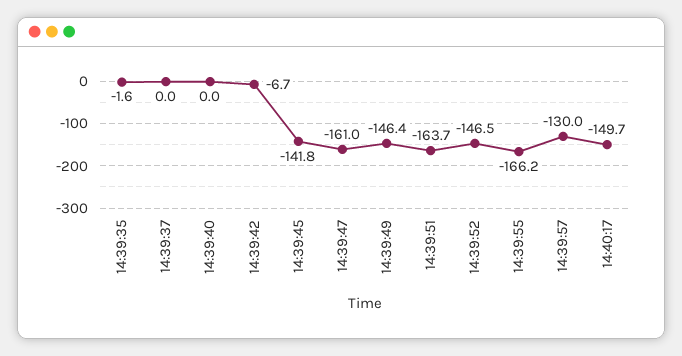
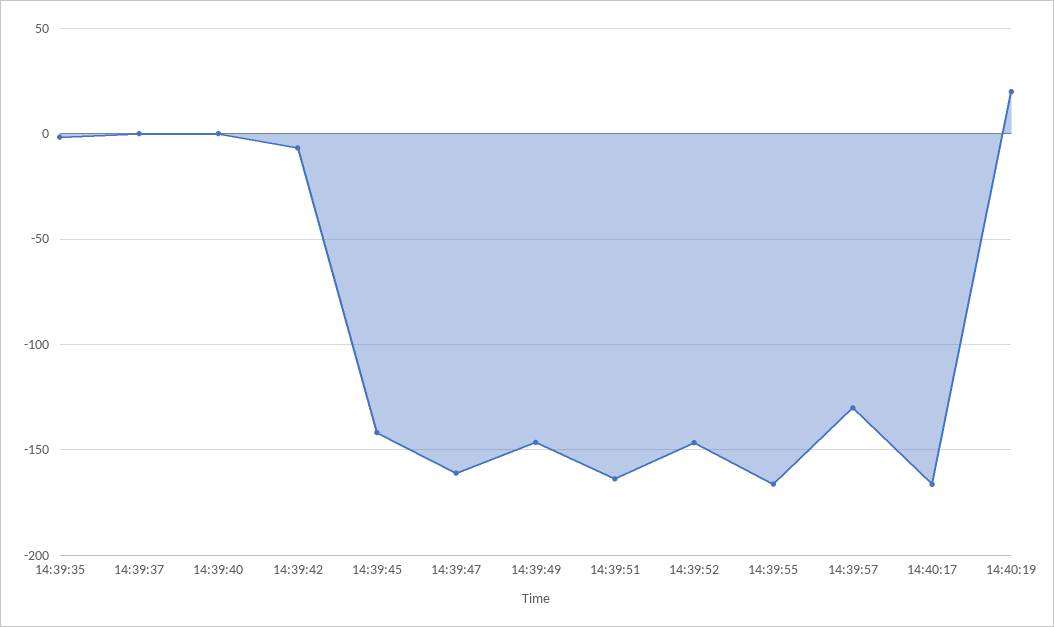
14:40:17: -149.7 -> -165
14:40:19: none -> 20

